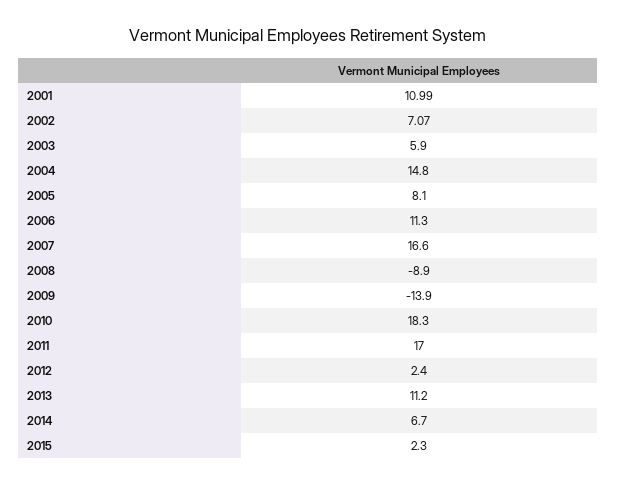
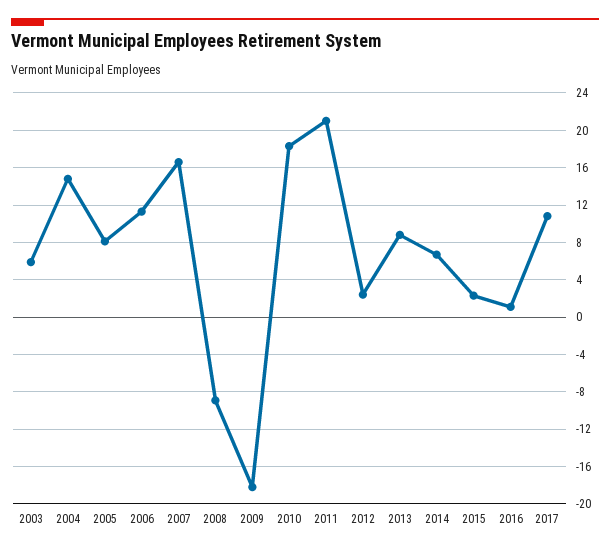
2001: 10.99 -> none
2002: 7.07 -> none
2009: -13.9 -> -18
2011: 17 -> 21
2013: 11.2 -> 9
2016: none -> 1
2017: none -> 11

